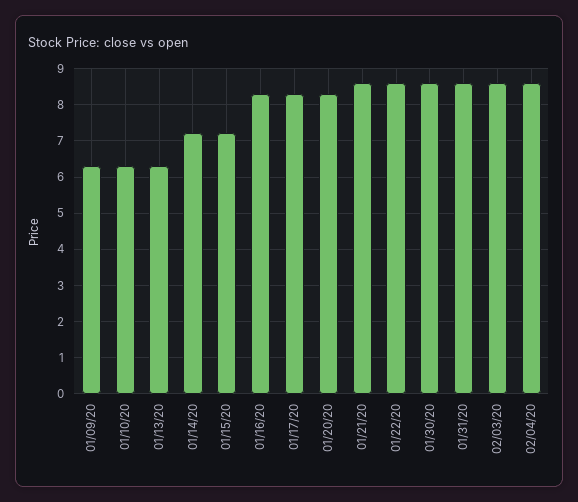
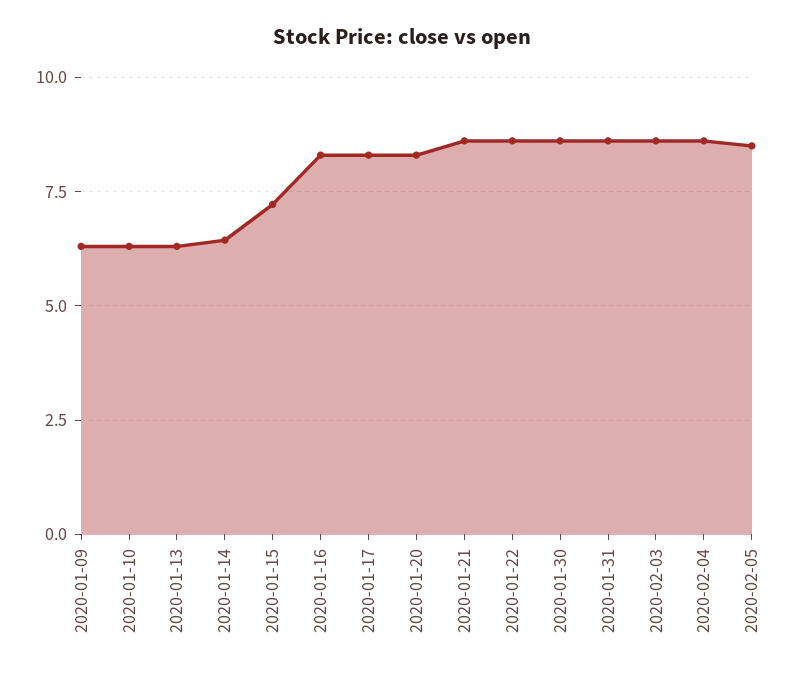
01/14/20: 7.2 -> 6.5
2020-02-05: none -> 8.5

